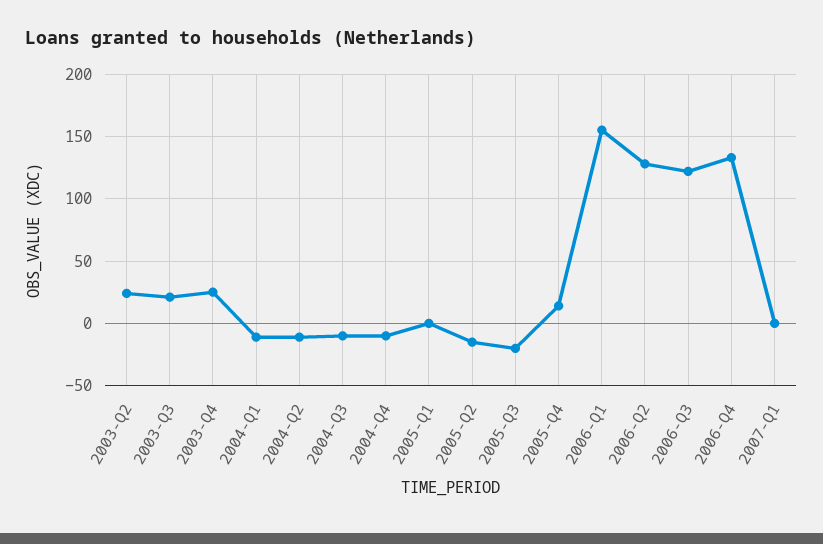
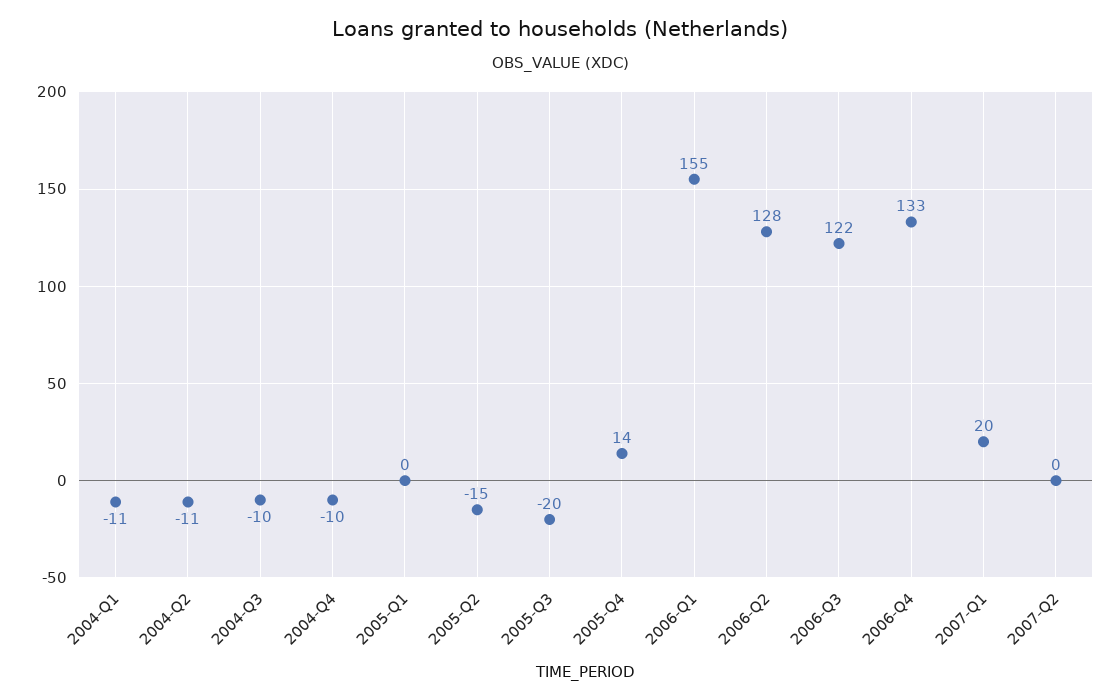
2003-Q2: 25 -> none
2003-Q3: 20 -> none
2003-Q4: 25 -> none
2007-Q1: 0 -> 20
2007-Q2: none -> 0

